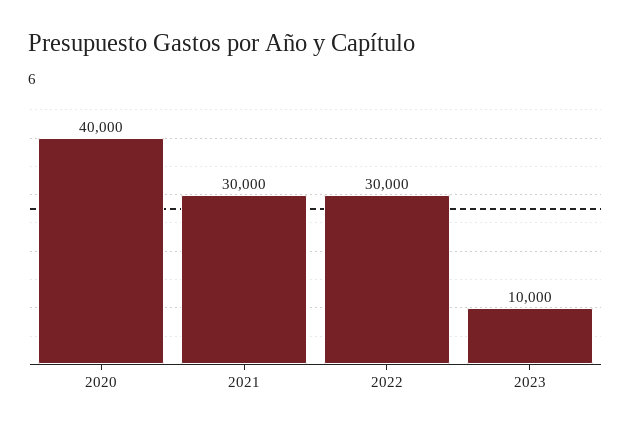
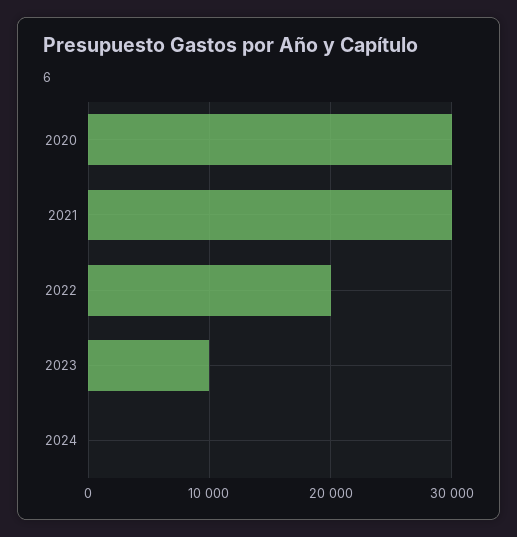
2020: 40000 -> 30000
2022: 30000 -> 20000
2024: none -> 0

